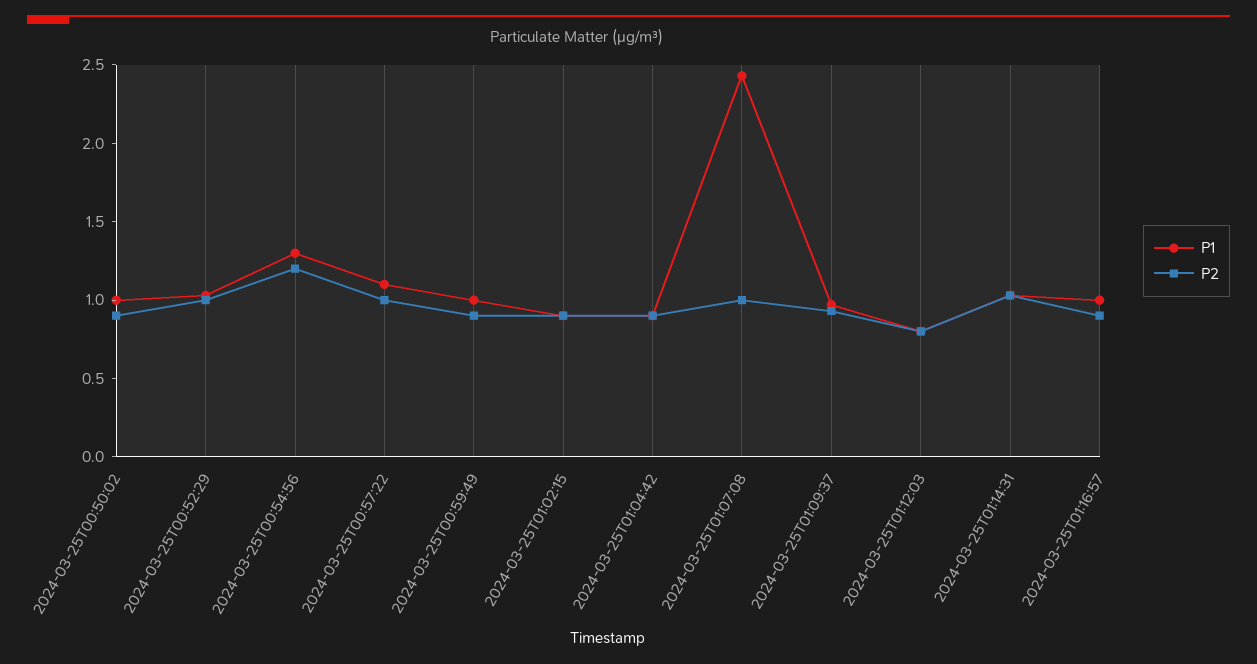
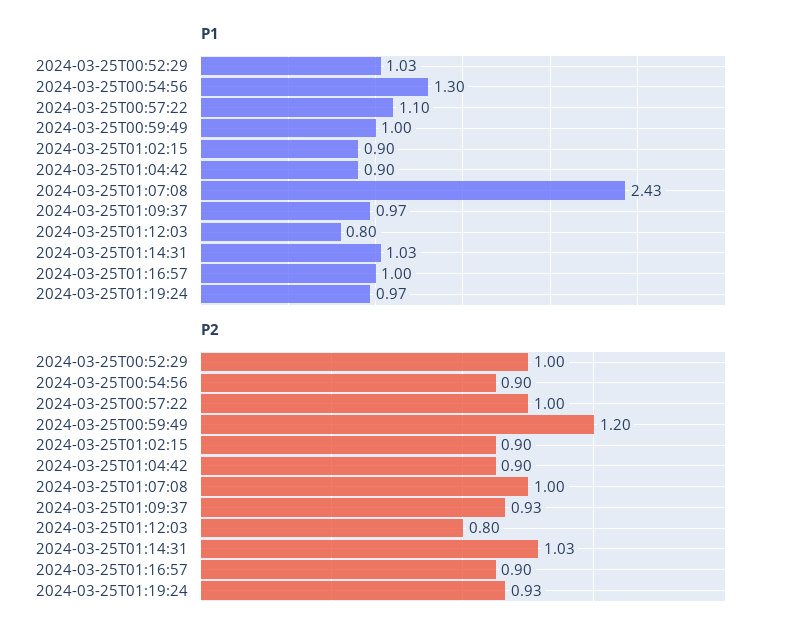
P1, 2024-03-25T00:50:02: 1 -> none
P2, 2024-03-25T00:50:02: 0.9 -> none
P2, 2024-03-25T00:54:56: 1.2 -> 0.9
P2, 2024-03-25T00:59:49: 0.9 -> 1.2
P1, 2024-03-25T01:19:24: none -> 0.97
P2, 2024-03-25T01:19:24: none -> 0.93

